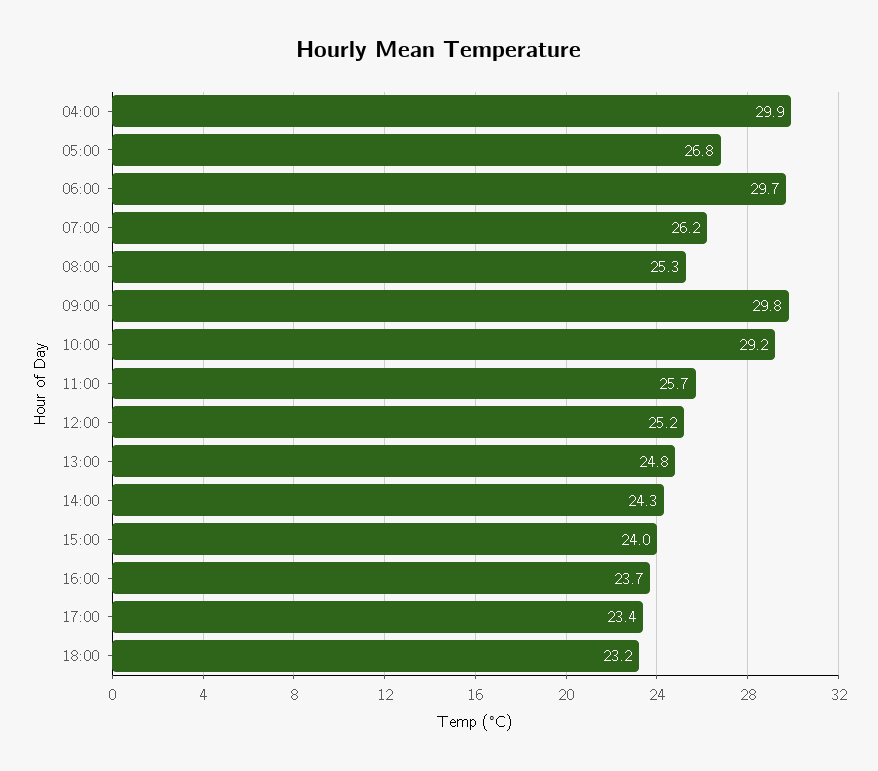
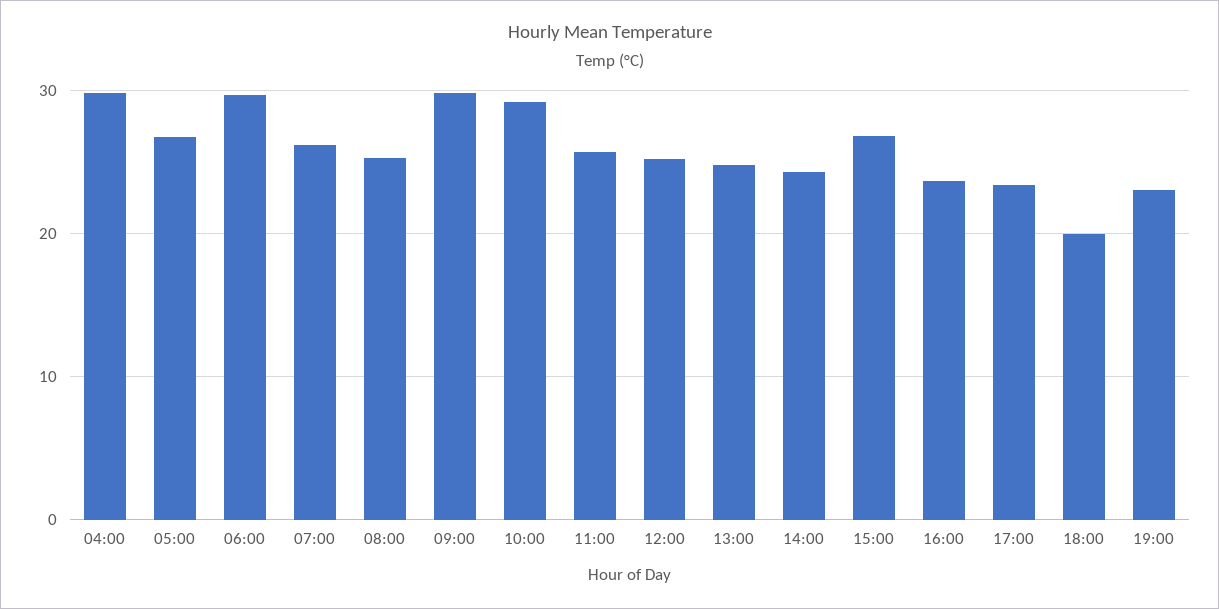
15:00: 24 -> 27
18:00: 23.2 -> 20
19:00: none -> 23

